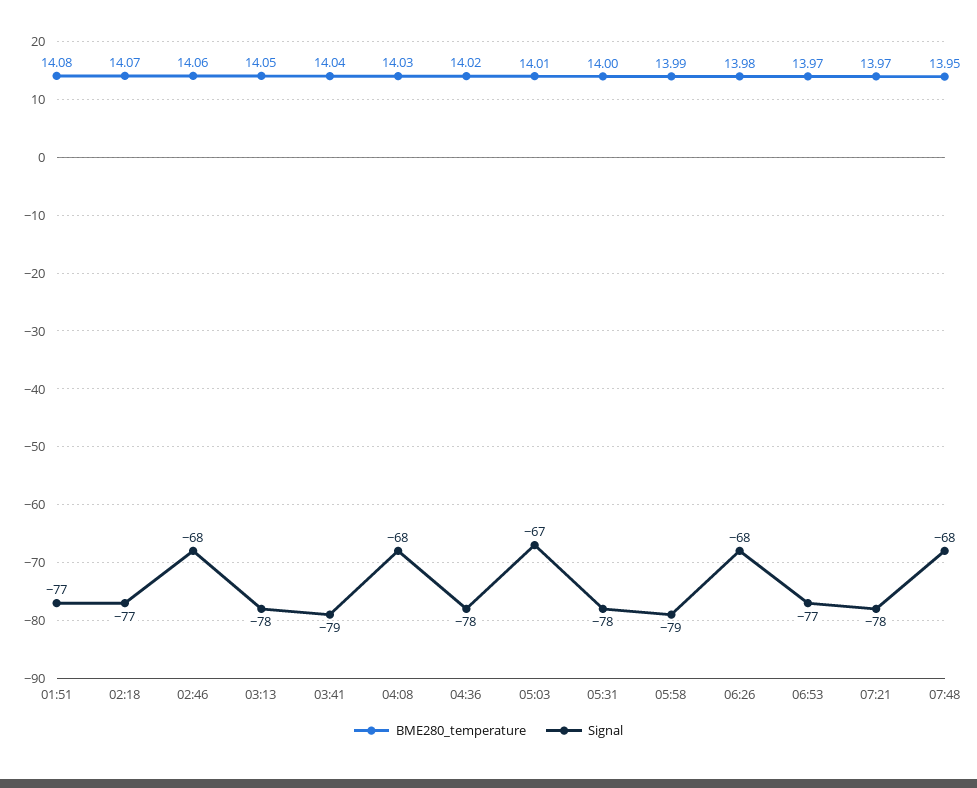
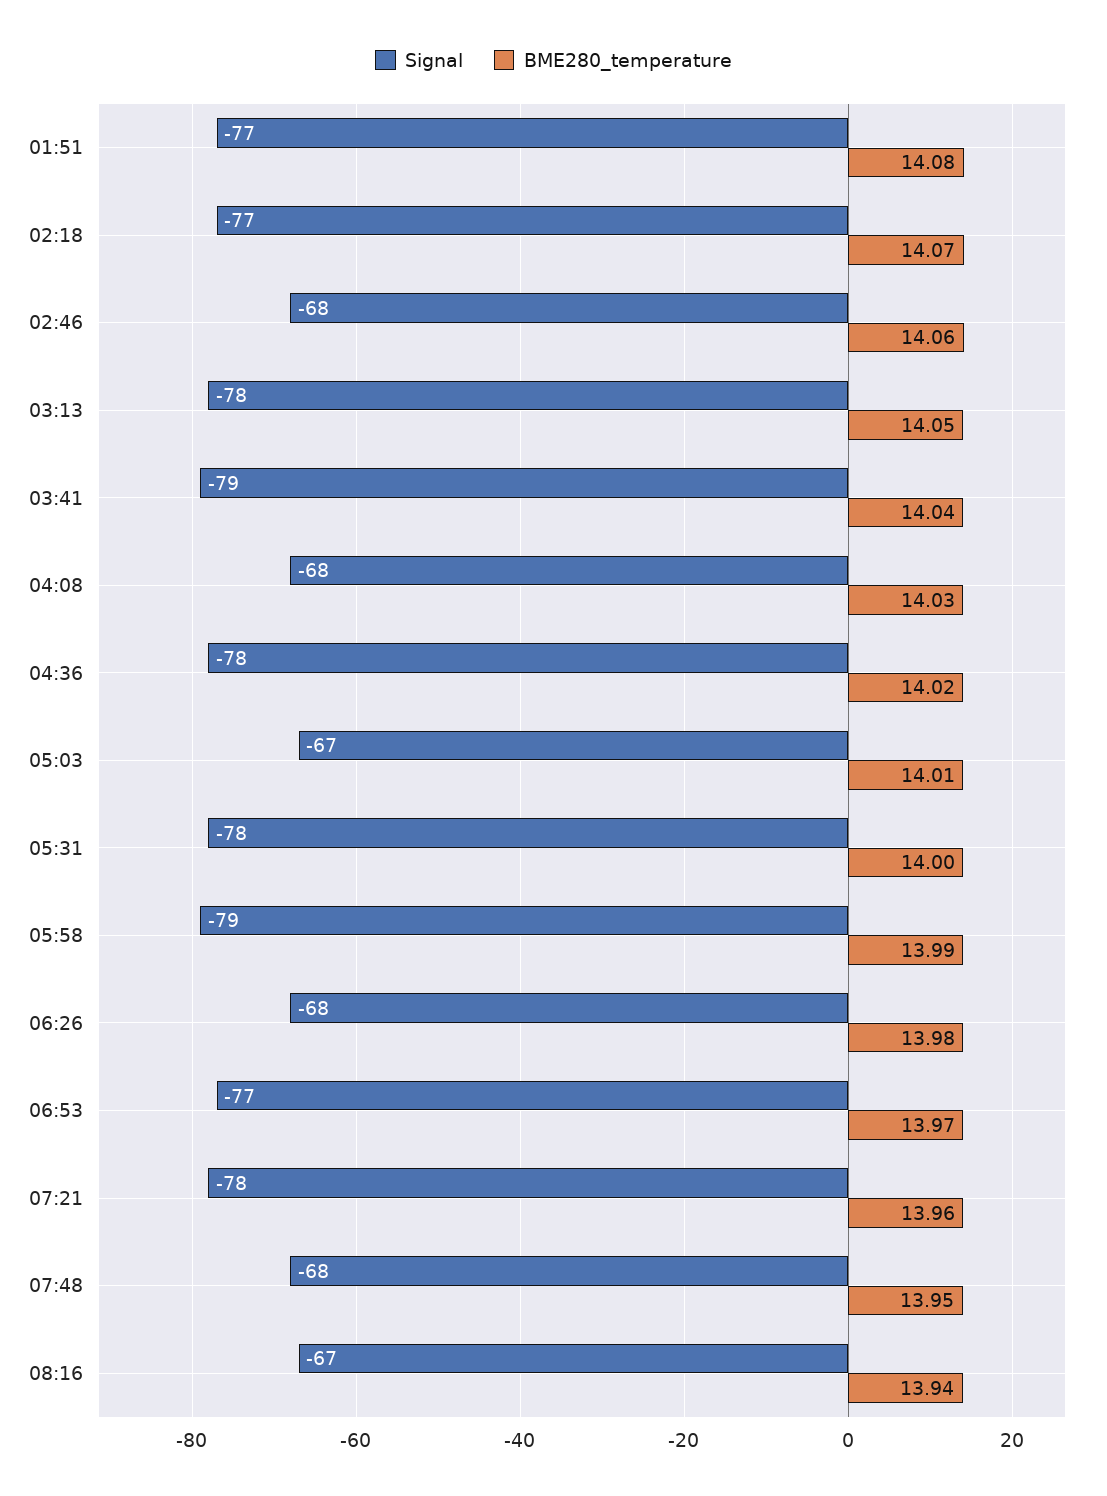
BME280_temperature, 07:21: 13.97 -> 13.96
Signal, 08:16: none -> -67
BME280_temperature, 08:16: none -> 13.94

